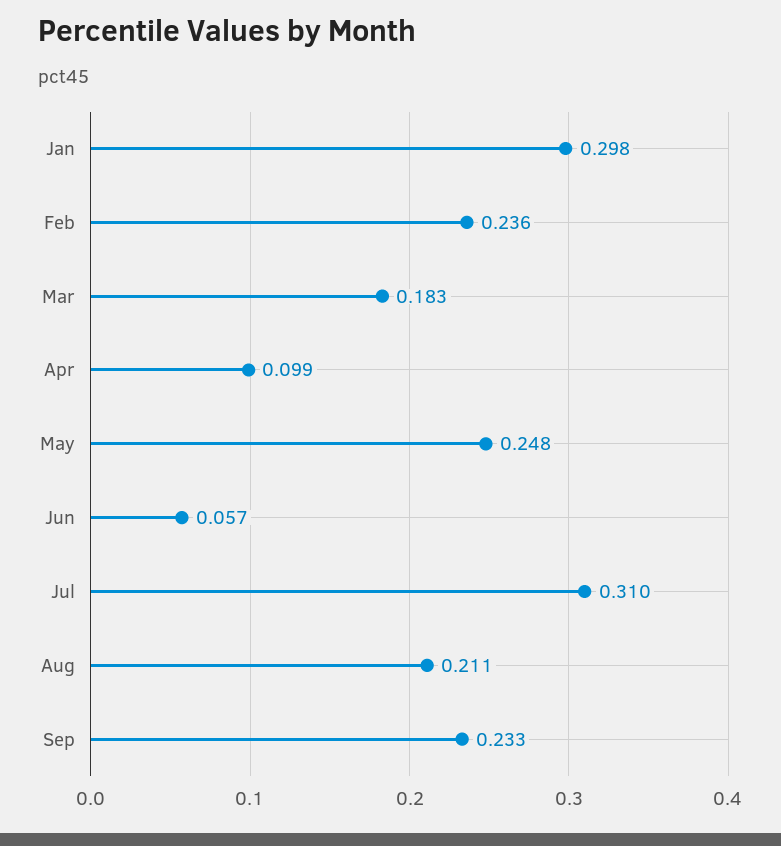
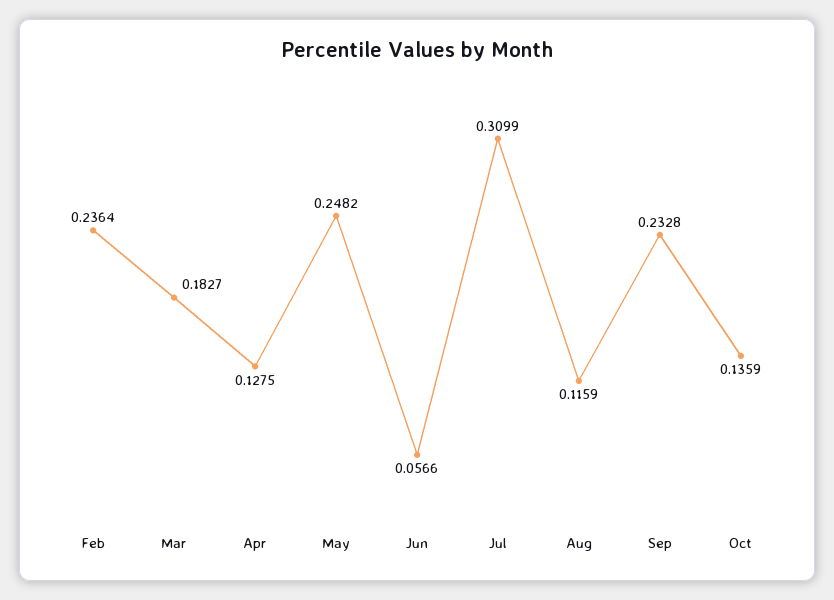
Jan: 0.298 -> none
Apr: 0.099 -> 0.1275
Aug: 0.211 -> 0.1159
Oct: none -> 0.1359

